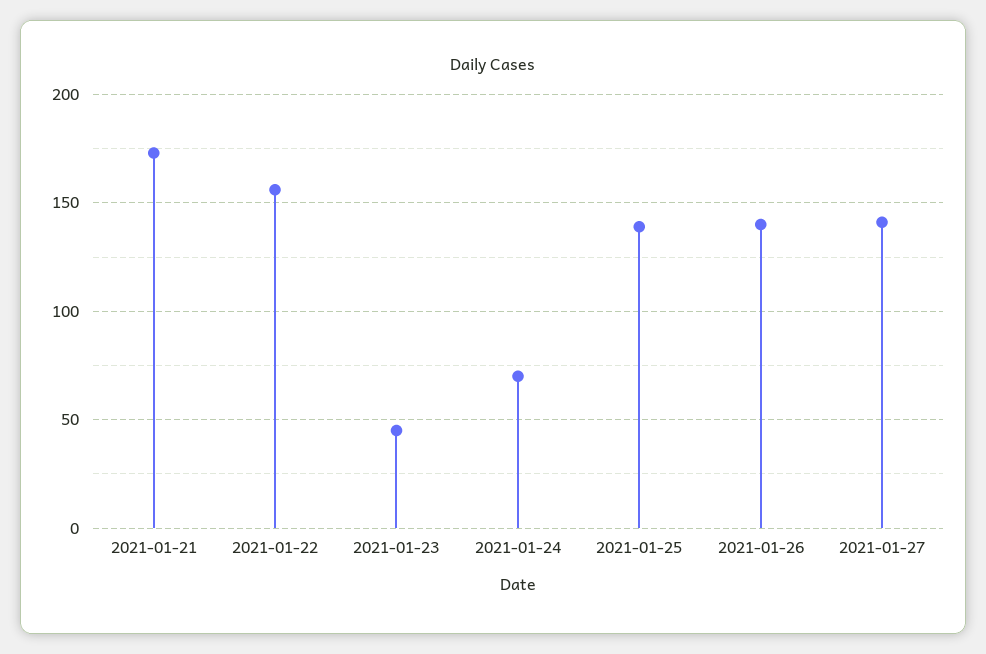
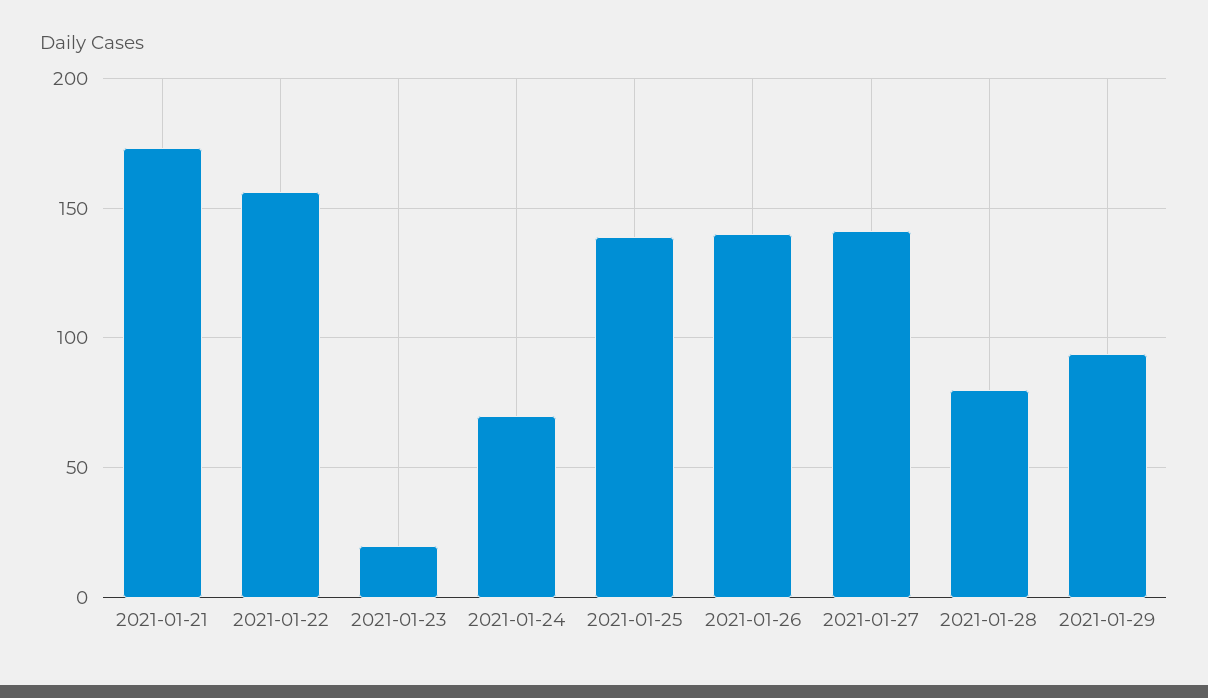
2021-01-23: 45 -> 20
2021-01-28: none -> 80
2021-01-29: none -> 95

